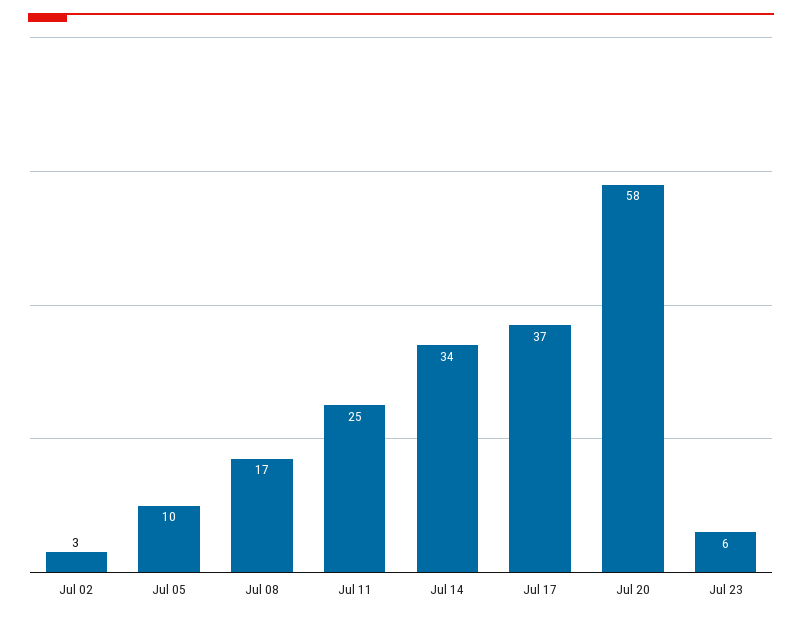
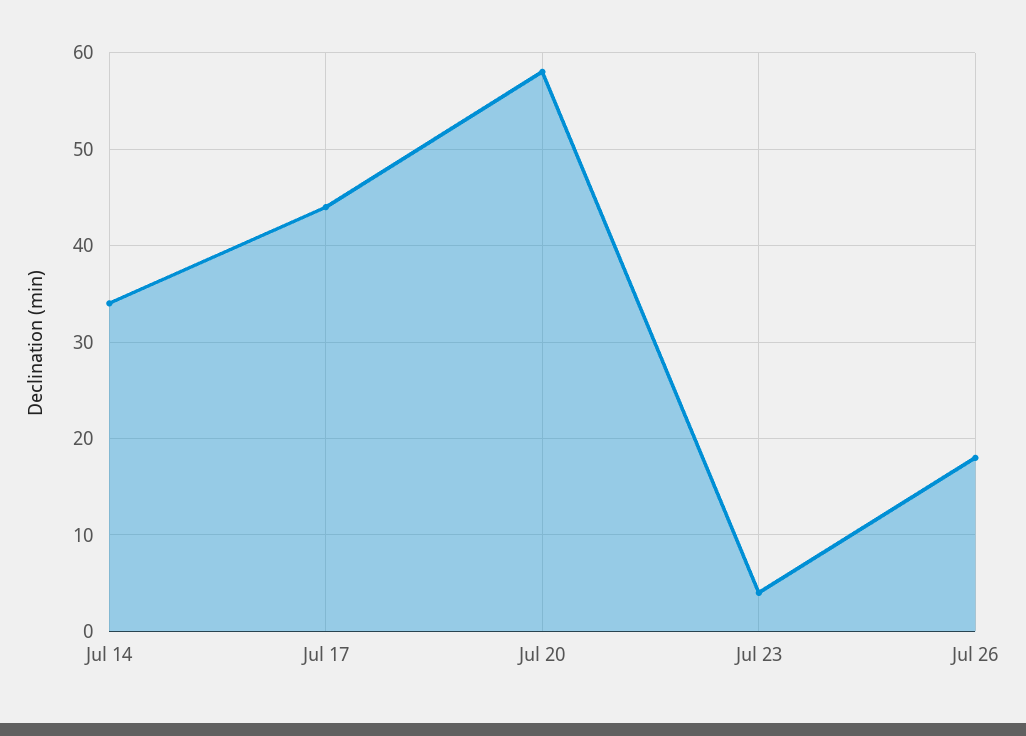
Jul 02: 3 -> none
Jul 05: 10 -> none
Jul 08: 17 -> none
Jul 11: 25 -> none
Jul 17: 37 -> 44
Jul 23: 6 -> 4
Jul 26: none -> 18

